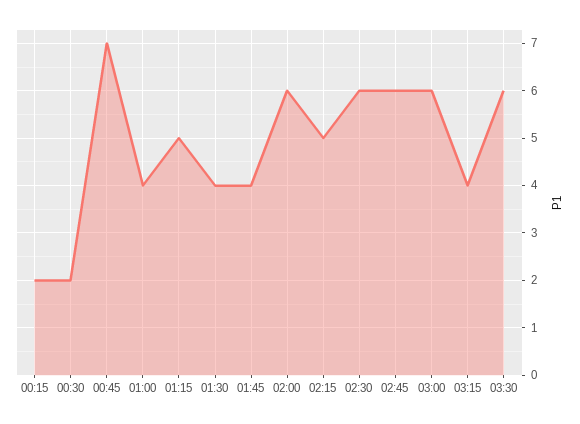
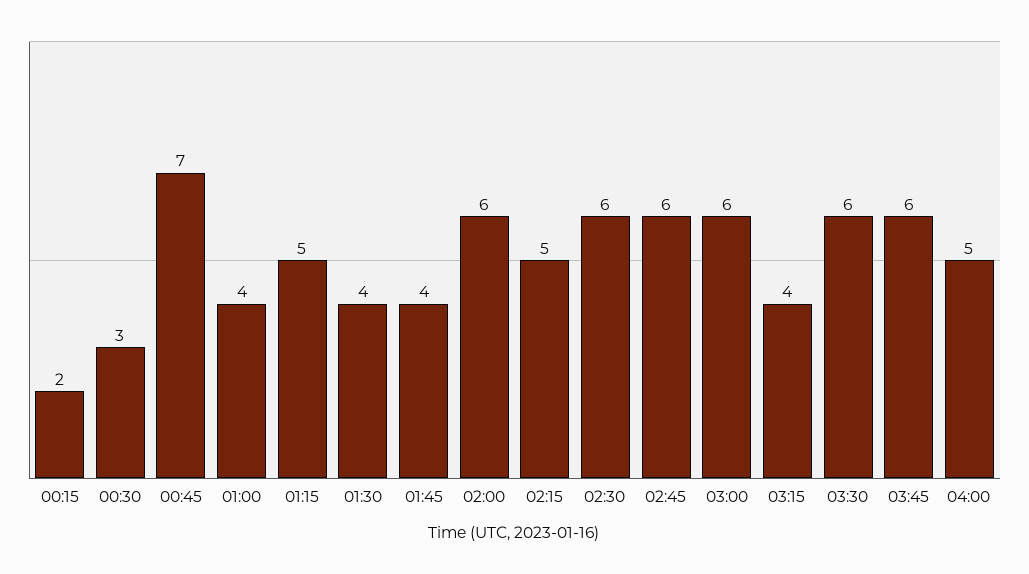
00:30: 2 -> 3
03:45: none -> 6
04:00: none -> 5

